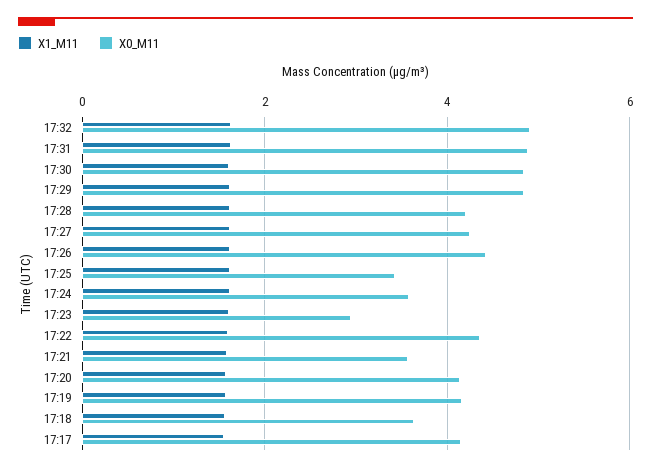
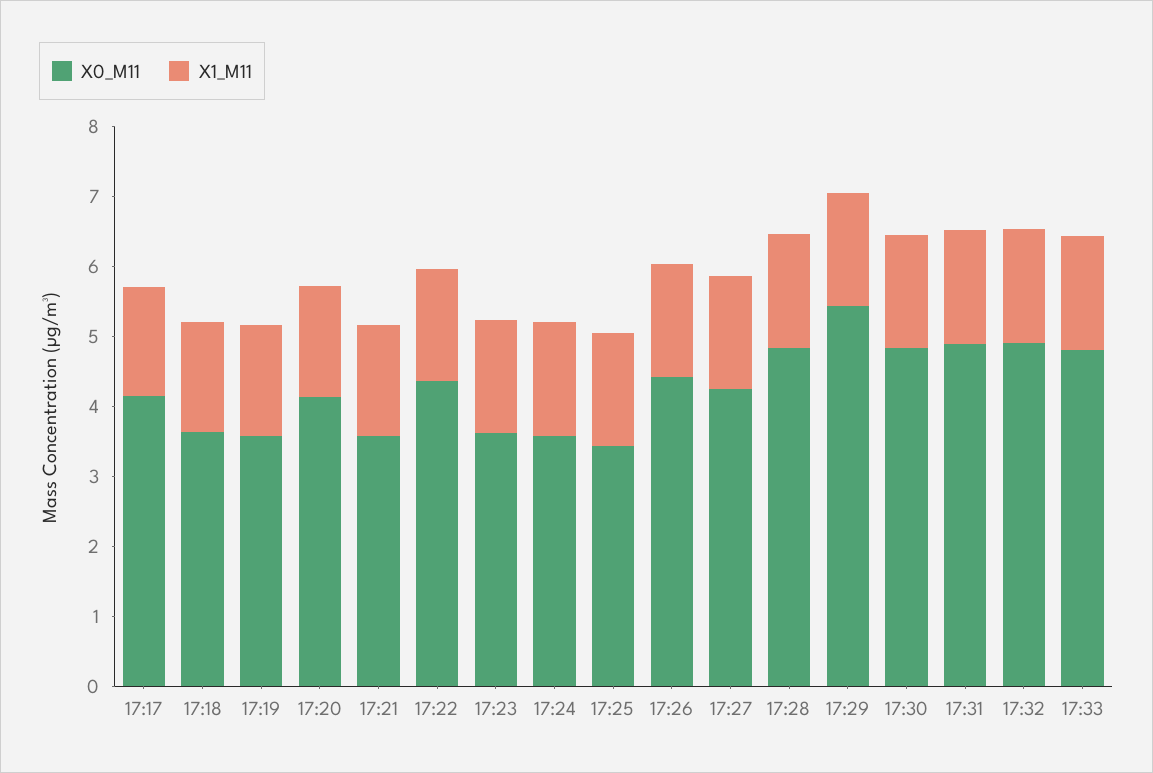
X0_M11, 17:29: 4.8 -> 5.4
X0_M11, 17:28: 4.2 -> 4.8
X0_M11, 17:23: 3 -> 3.6
X0_M11, 17:19: 4.2 -> 3.6
X0_M11, 17:33: none -> 4.8
X1_M11, 17:33: none -> 1.6

